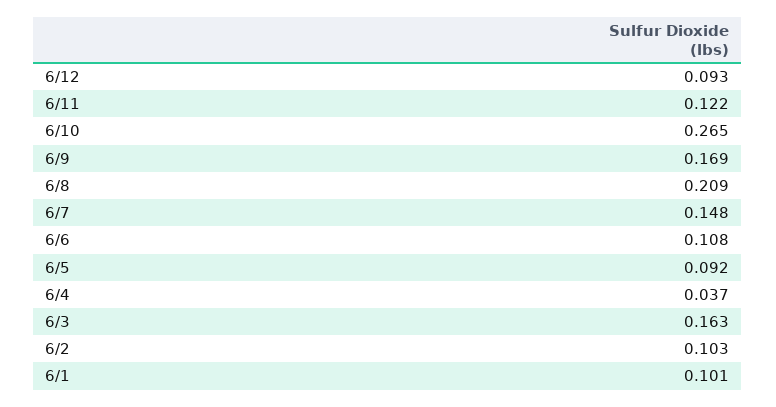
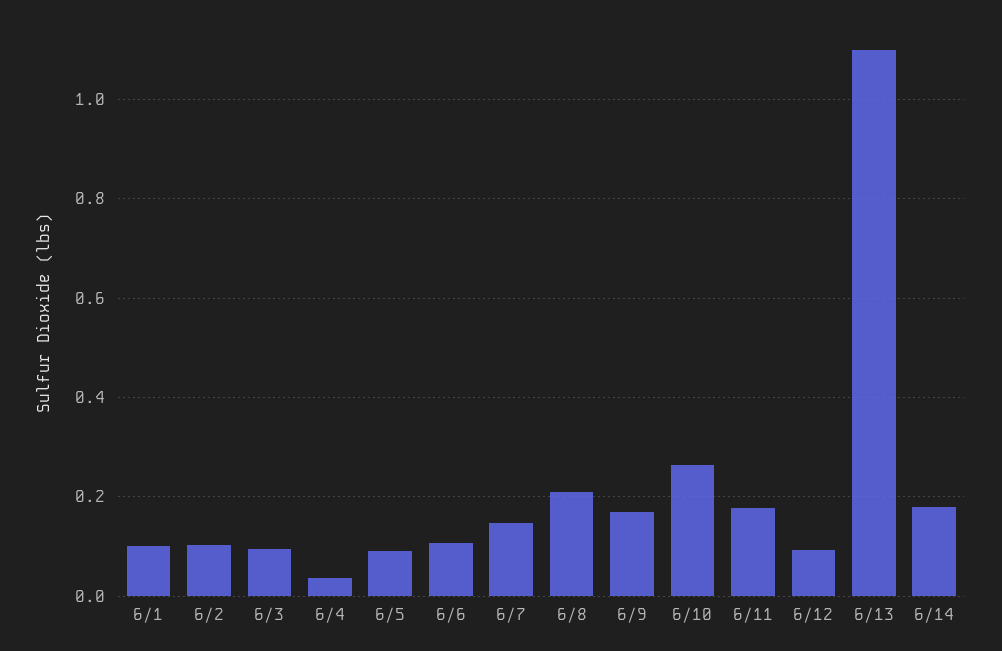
6/11: 0.122 -> 0.18
6/3: 0.163 -> 0.1
6/13: none -> 1.1
6/14: none -> 0.18

